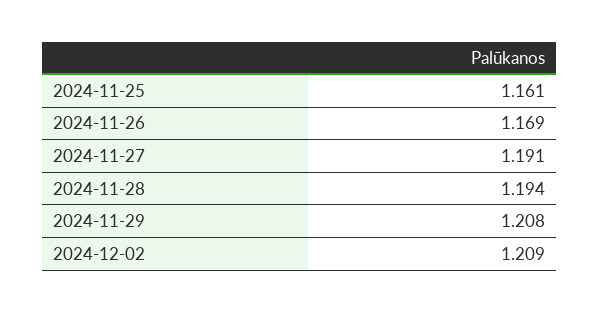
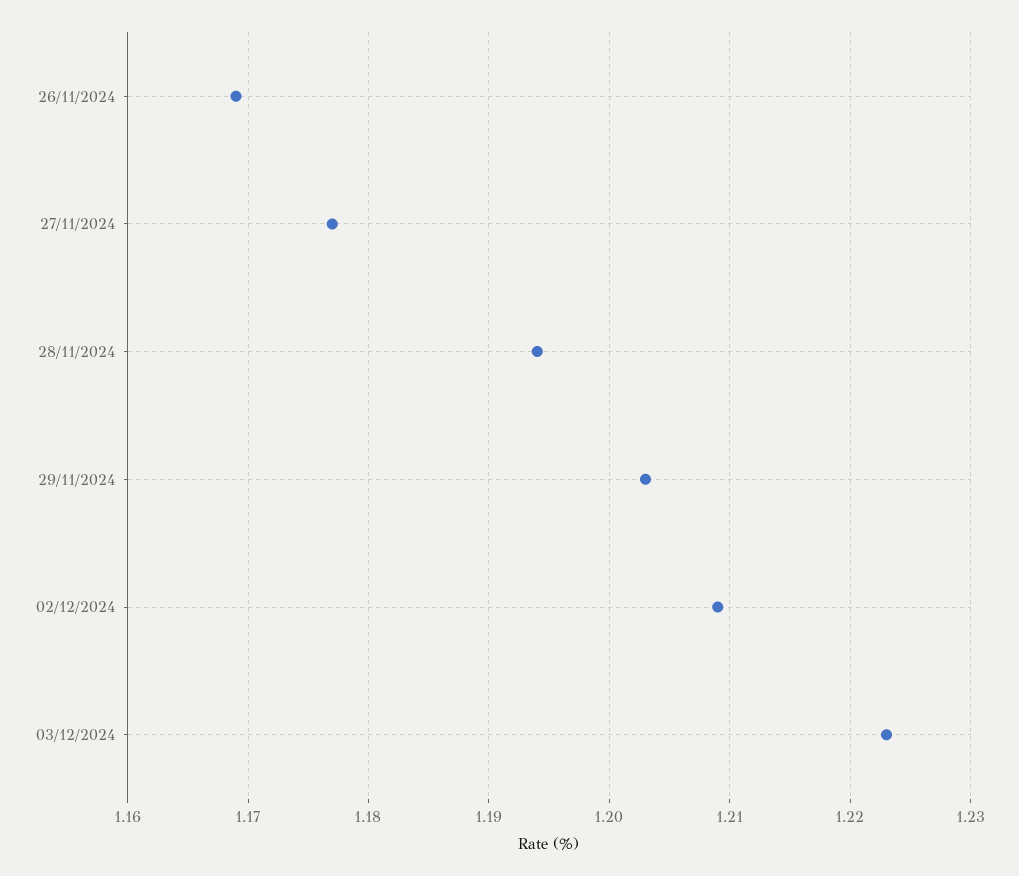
2024-11-25: 1.161 -> none
2024-11-27: 1.191 -> 1.177
2024-11-29: 1.208 -> 1.203
03/12/2024: none -> 1.223

